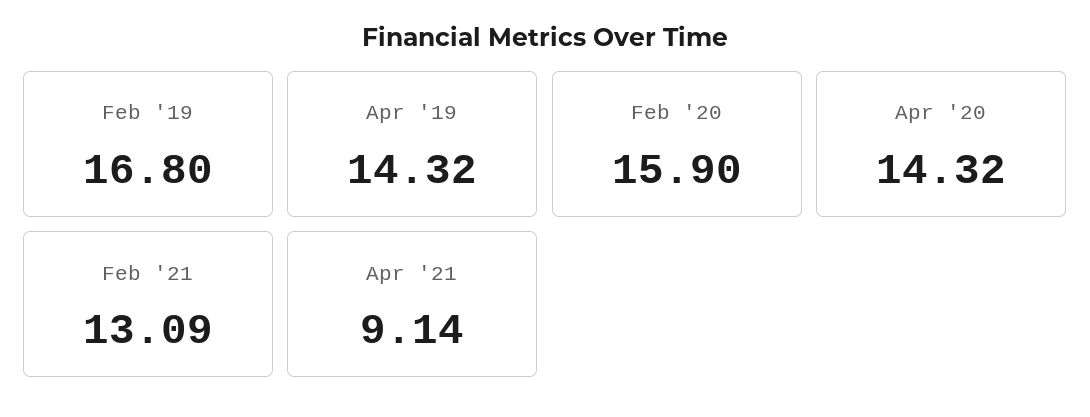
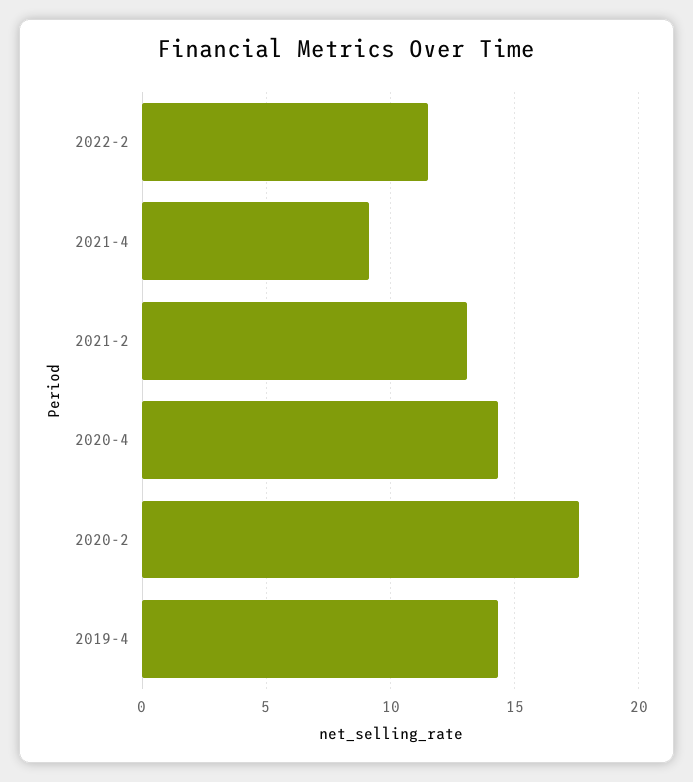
Feb '19: 16.8 -> none
Feb '20: 15.9 -> 17.5
2022-2: none -> 11.5

